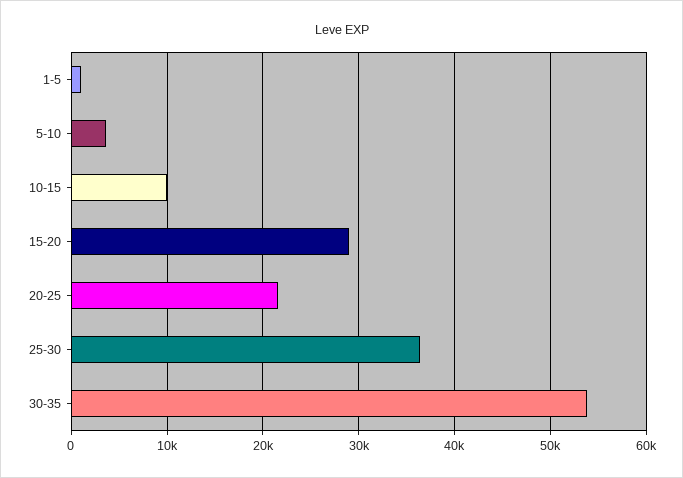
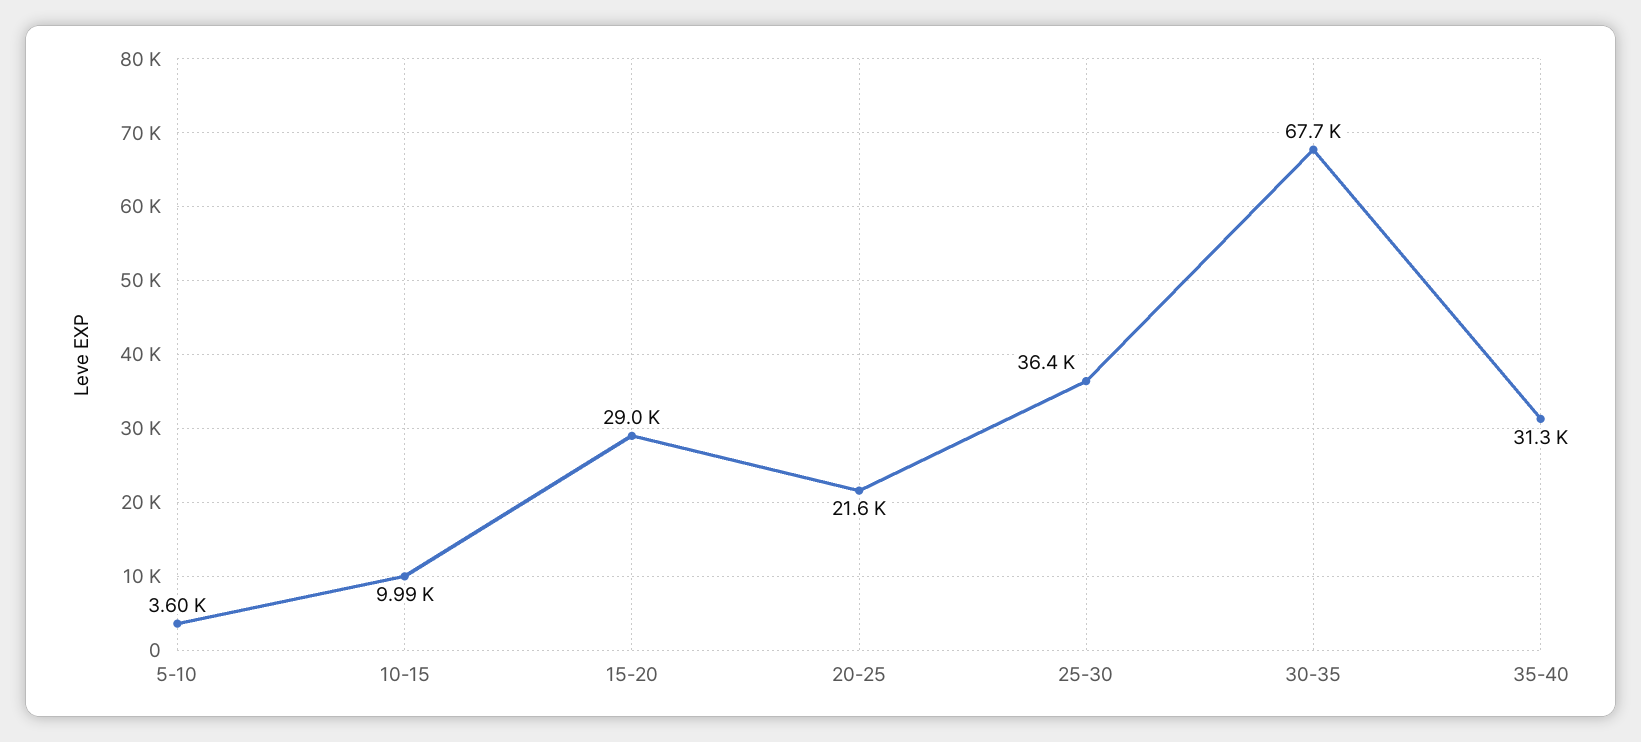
1-5: 1000 -> none
30-35: 54000 -> 67700
35-40: none -> 31300

